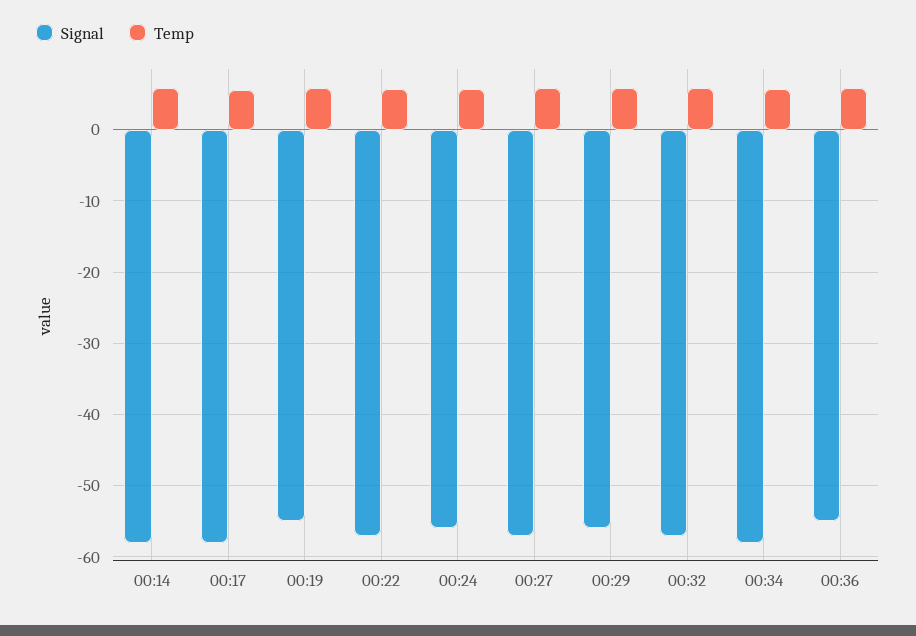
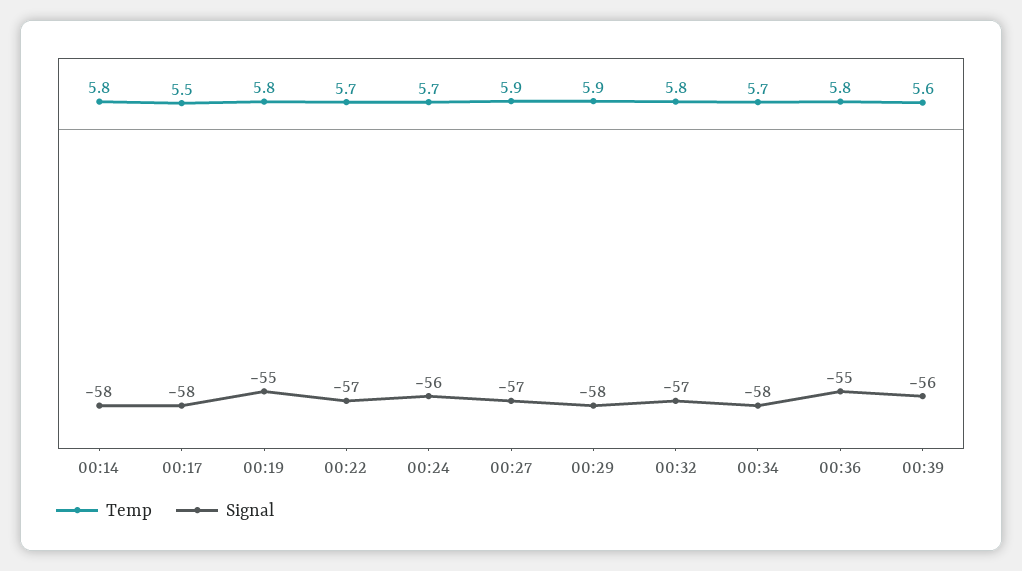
Signal, 00:29: -56 -> -58
Temp, 00:39: none -> 5.6
Signal, 00:39: none -> -56

